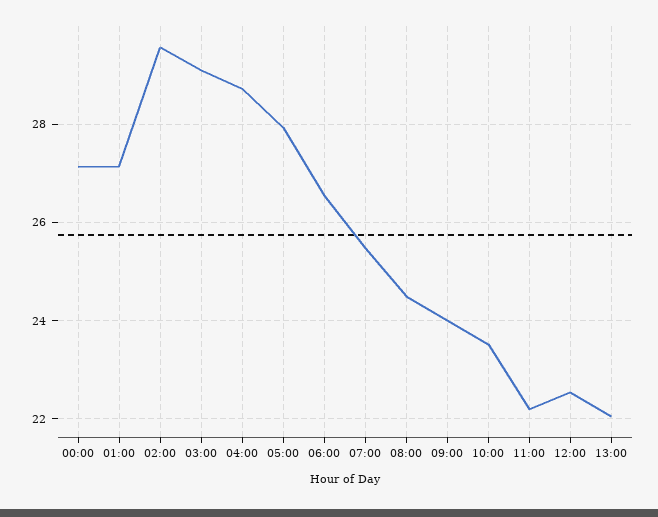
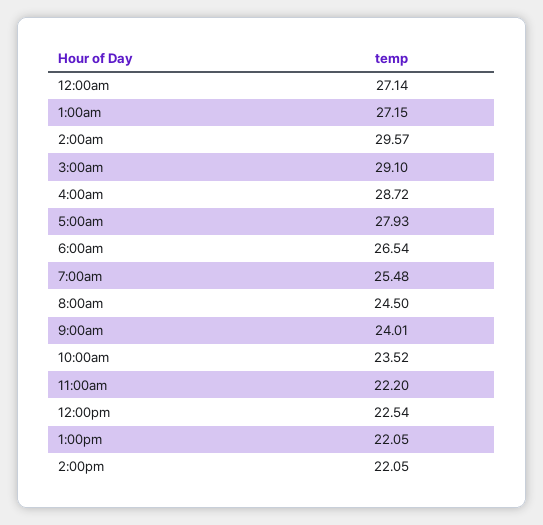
2:00pm: none -> 22.05

